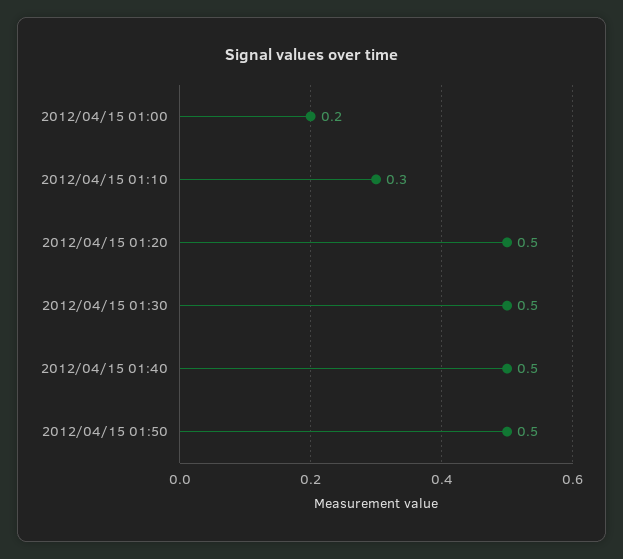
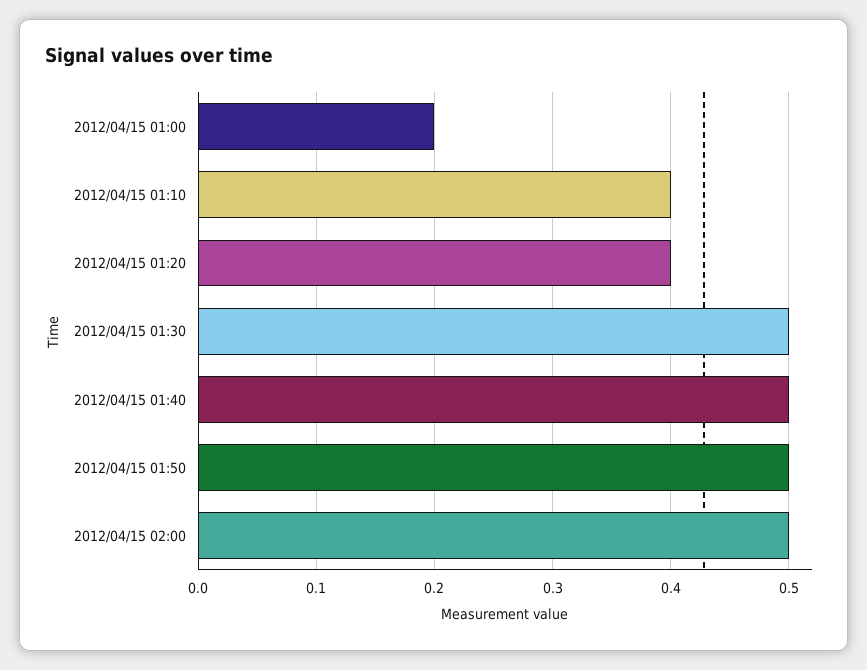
2012/04/15 01:10: 0.3 -> 0.4
2012/04/15 01:20: 0.5 -> 0.4
2012/04/15 02:00: none -> 0.5

